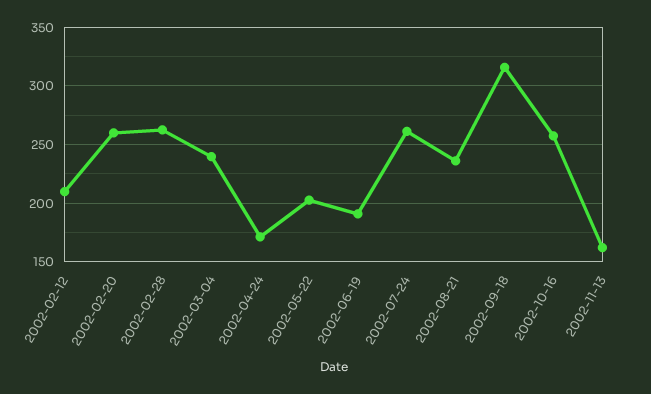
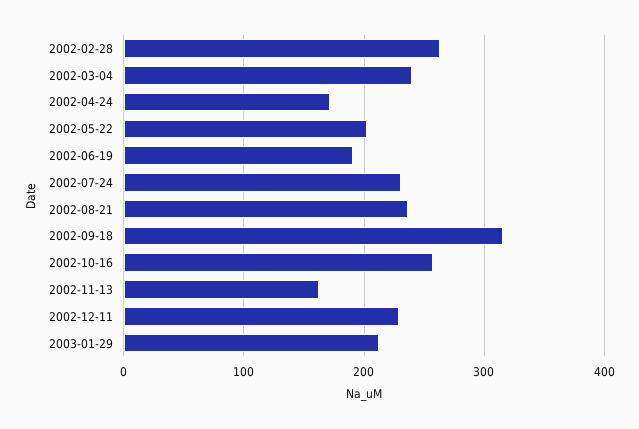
2002-02-12: 210 -> none
2002-02-20: 260 -> none
2002-07-24: 260 -> 230
2002-12-11: none -> 230
2003-01-29: none -> 210

